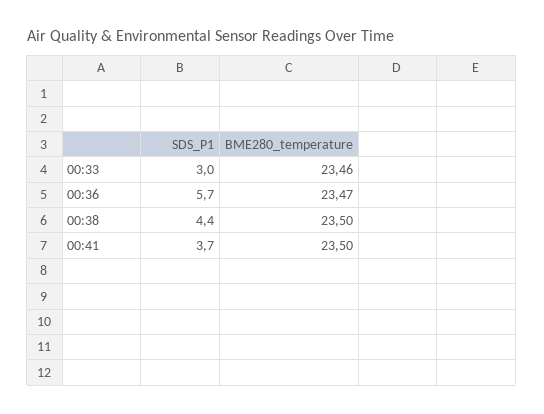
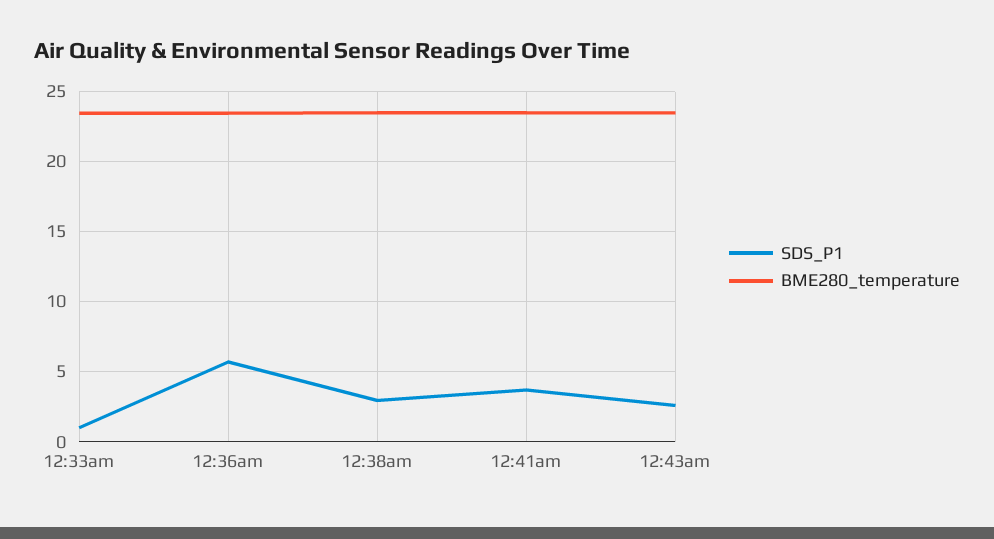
SDS_P1, 00:33: 3 -> 1
SDS_P1, 00:38: 4.4 -> 3
SDS_P1, 12:43am: none -> 2.5
BME280_temperature, 12:43am: none -> 23.5

